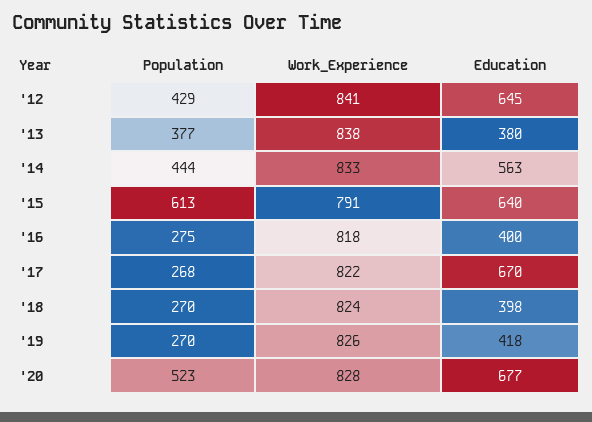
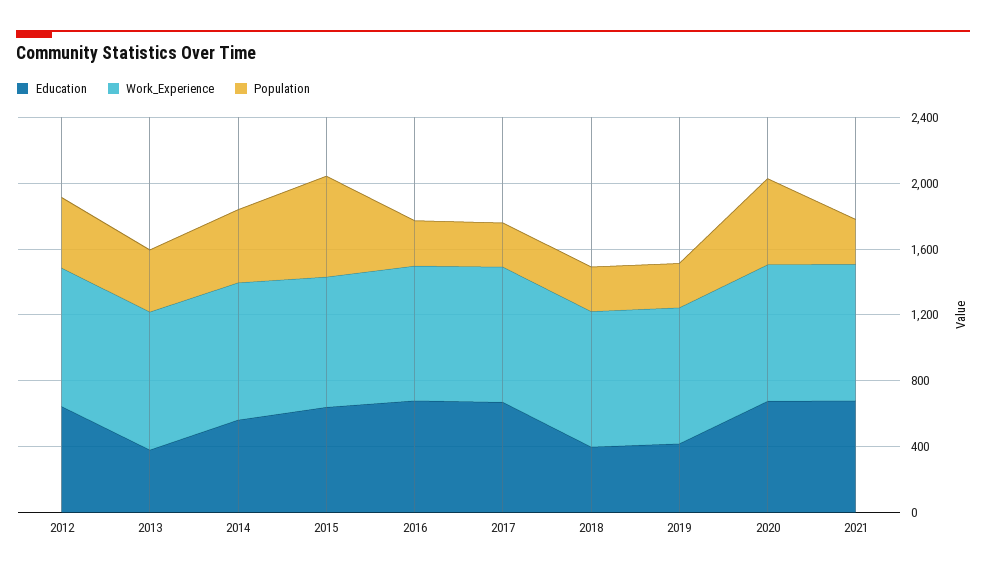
Education, '16: 400 -> 700
Education, 2021: none -> 700
Work_Experience, 2021: none -> 800
Population, 2021: none -> 300

